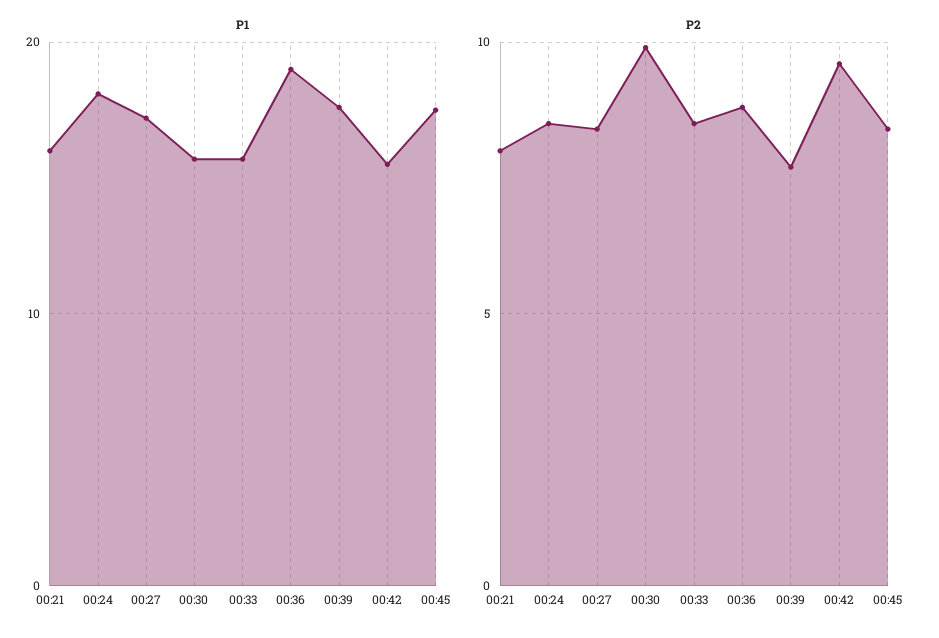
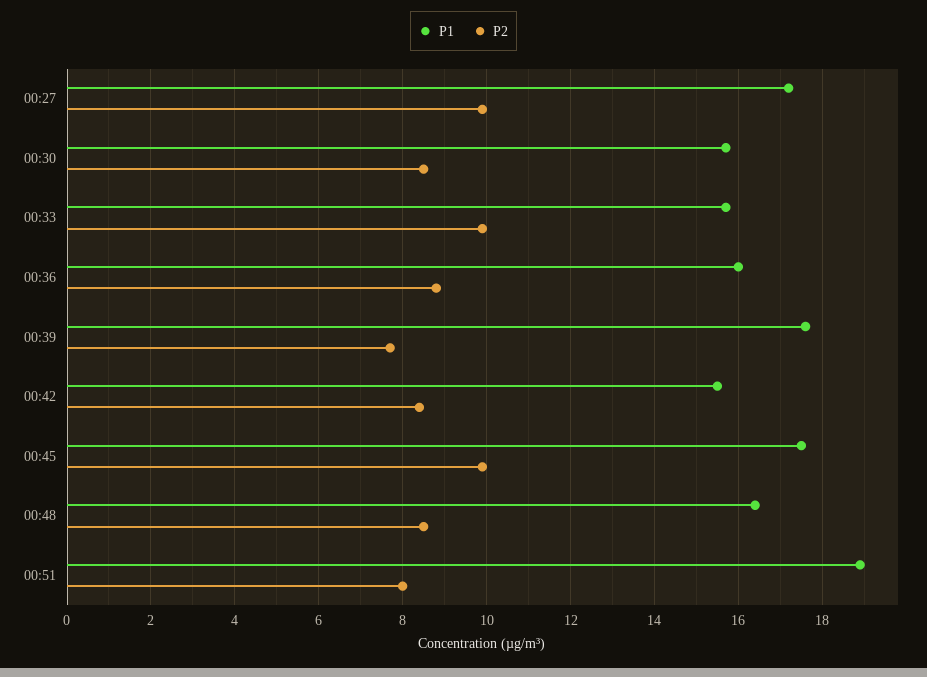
P1, 00:21: 16 -> none
P1, 00:24: 18 -> none
P1, 00:36: 19 -> 16
P2, 00:21: 8 -> none
P2, 00:24: 8.5 -> none
P2, 00:27: 8.5 -> 10
P2, 00:30: 10 -> 8.5
P2, 00:33: 8.5 -> 10
P2, 00:42: 9.5 -> 8.5
P2, 00:45: 8.5 -> 10
P1, 00:48: none -> 16.5
P2, 00:48: none -> 8.5
P1, 00:51: none -> 19
P2, 00:51: none -> 8

